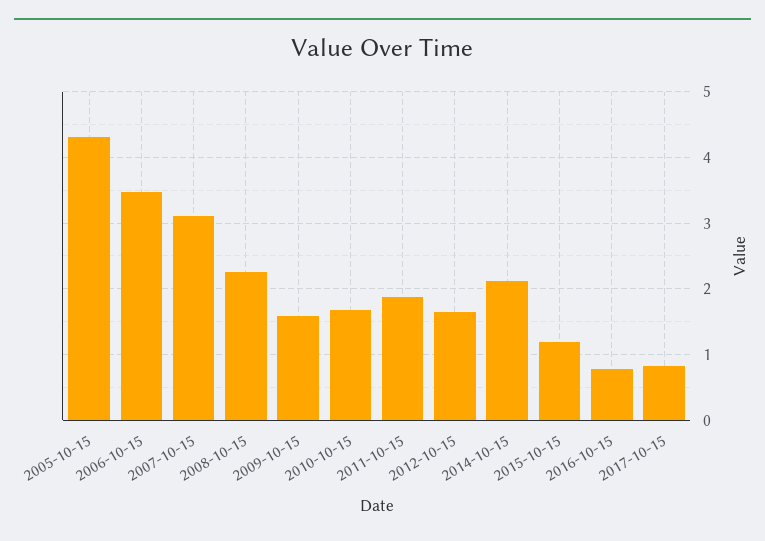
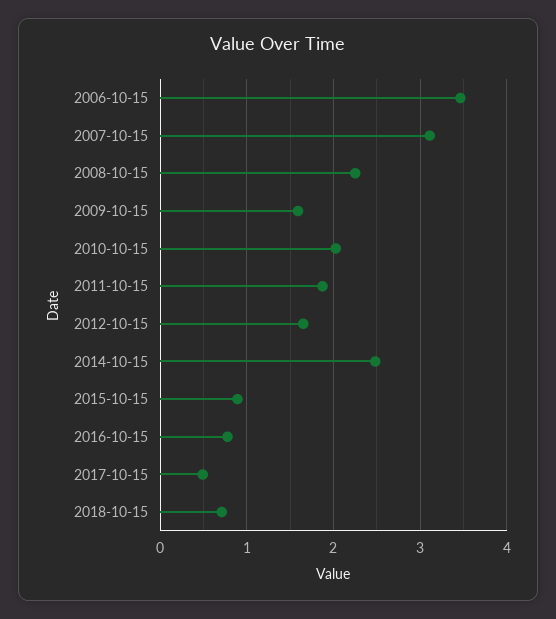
2005-10-15: 4.3 -> none
2010-10-15: 1.7 -> 2
2014-10-15: 2.1 -> 2.5
2015-10-15: 1.2 -> 0.9
2017-10-15: 0.8 -> 0.5
2018-10-15: none -> 0.7

